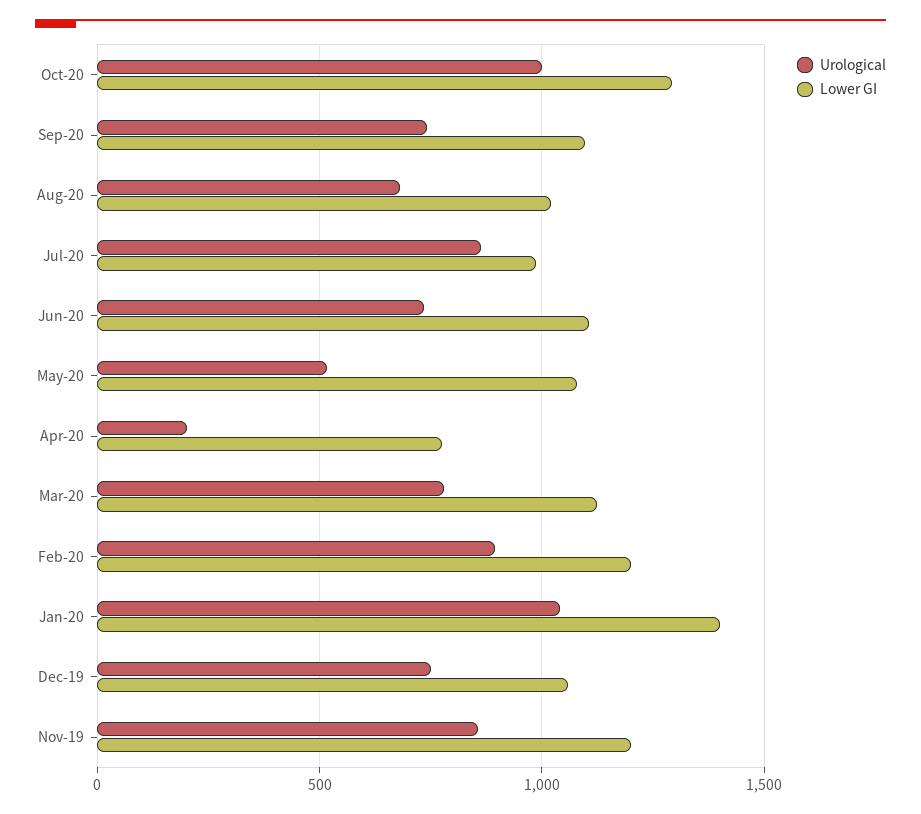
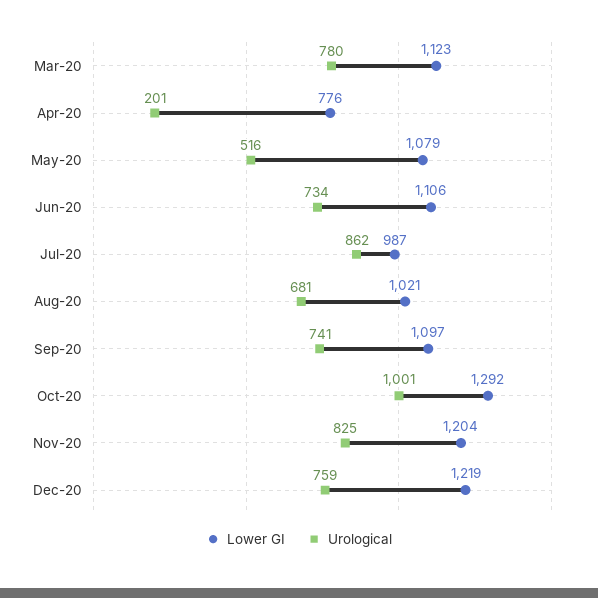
Urological, Feb-20: 900 -> none
Lower GI, Feb-20: 1200 -> none
Urological, Jan-20: 1050 -> none
Lower GI, Jan-20: 1400 -> none
Urological, Dec-19: 750 -> none
Lower GI, Dec-19: 1050 -> none
Urological, Nov-19: 850 -> none
Lower GI, Nov-19: 1200 -> none
Lower GI, Nov-20: none -> 1204
Urological, Nov-20: none -> 825
Lower GI, Dec-20: none -> 1219
Urological, Dec-20: none -> 759

